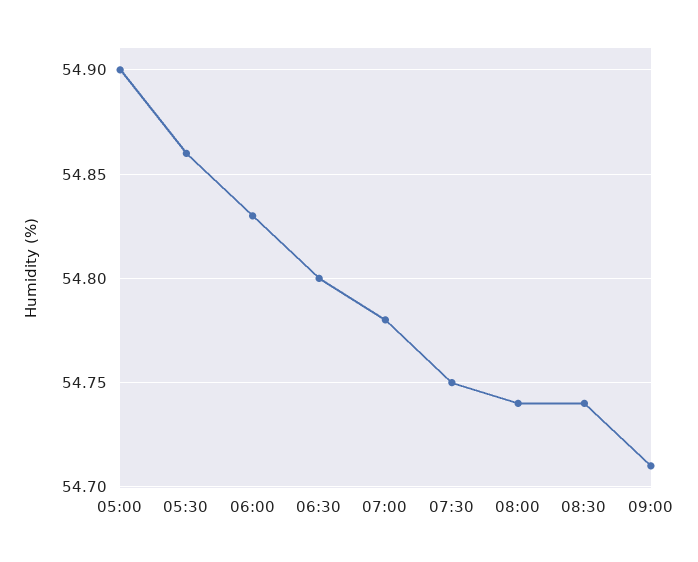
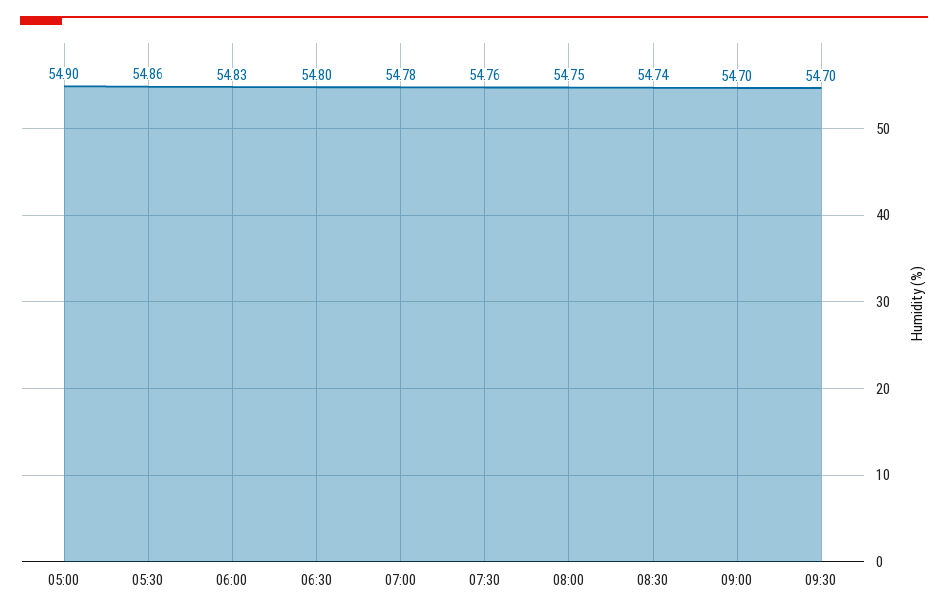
07:30: 54.75 -> 54.76
08:00: 54.74 -> 54.75
09:00: 54.71 -> 54.7
09:30: none -> 54.7

